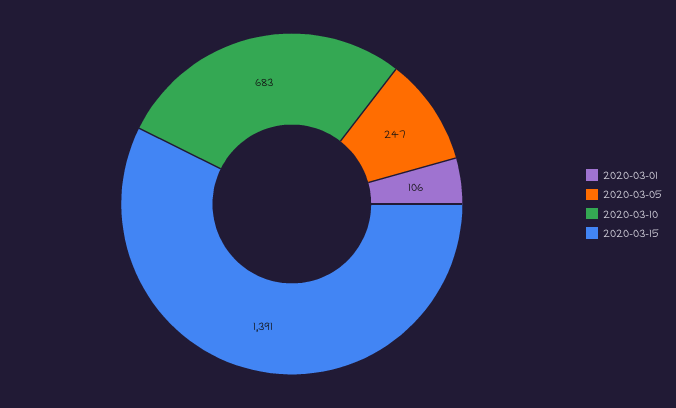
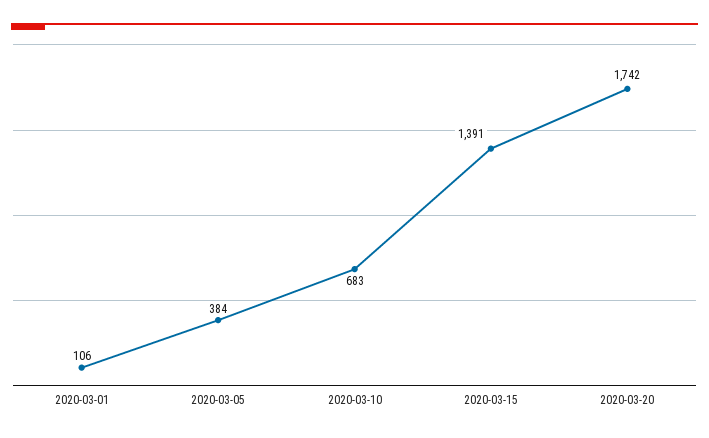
2020-03-05: 247 -> 384
2020-03-20: none -> 1742

